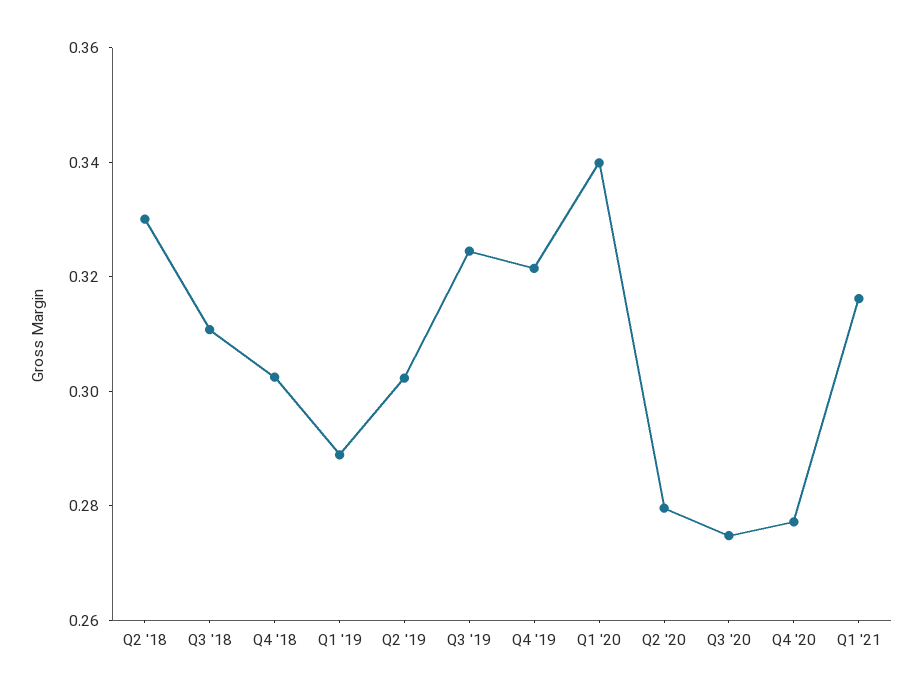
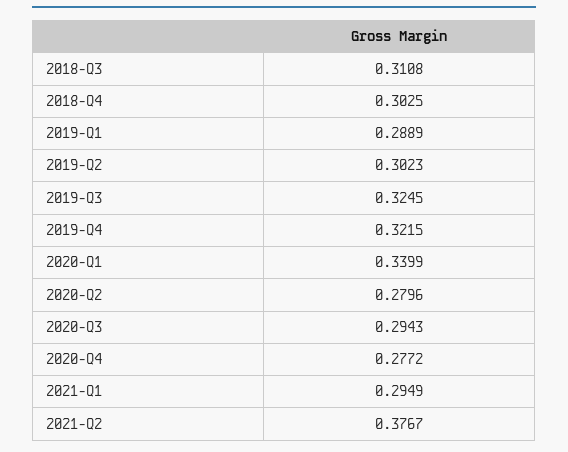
Q2 '18: 0.33 -> none
Q3 '20: 0.275 -> 0.2943
Q1 '21: 0.315 -> 0.2949
2021-Q2: none -> 0.3767

